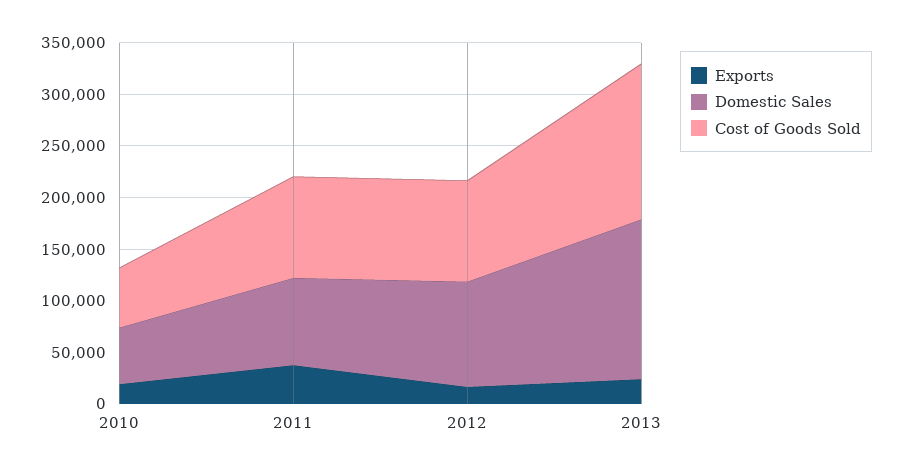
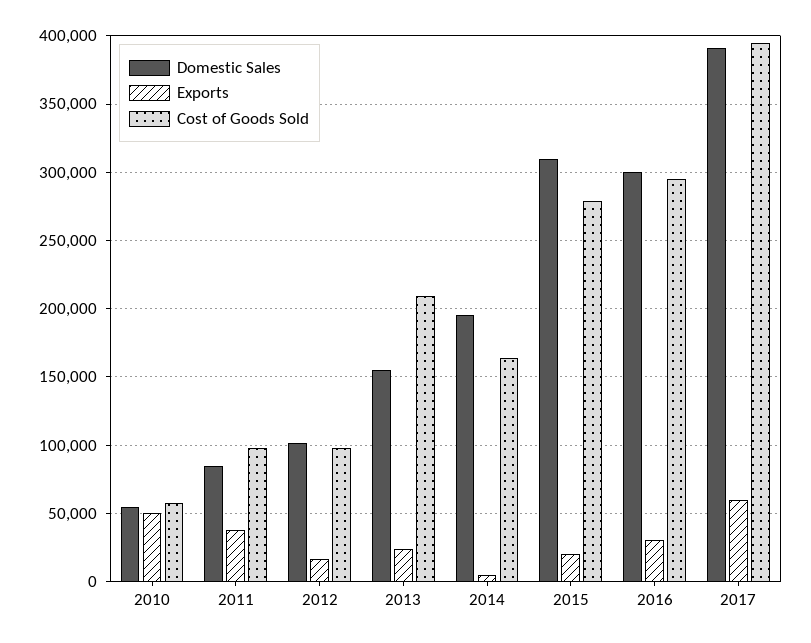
Exports, 2010: 20000 -> 50000
Cost of Goods Sold, 2013: 150000 -> 210000
Domestic Sales, 2014: none -> 195000
Exports, 2014: none -> 5000
Cost of Goods Sold, 2014: none -> 165000
Domestic Sales, 2015: none -> 310000
Exports, 2015: none -> 20000
Cost of Goods Sold, 2015: none -> 280000
Domestic Sales, 2016: none -> 300000
Exports, 2016: none -> 30000
Cost of Goods Sold, 2016: none -> 295000
Domestic Sales, 2017: none -> 390000
Exports, 2017: none -> 60000
Cost of Goods Sold, 2017: none -> 395000

